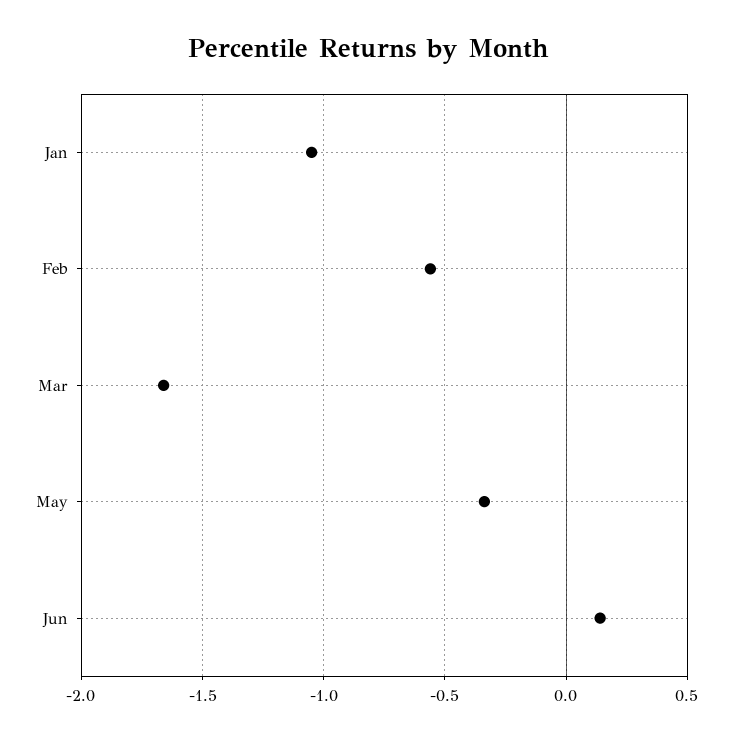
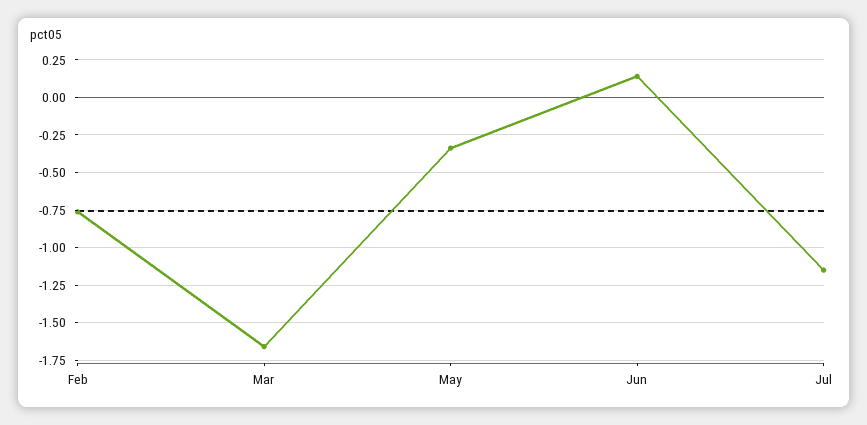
Jan: -1.05 -> none
Feb: -0.55 -> -0.75
Jul: none -> -1.15

